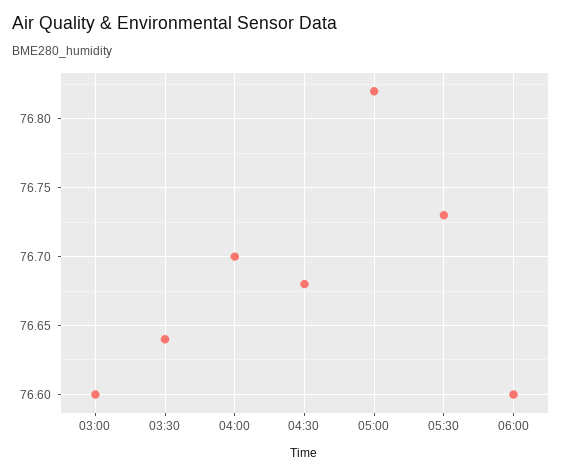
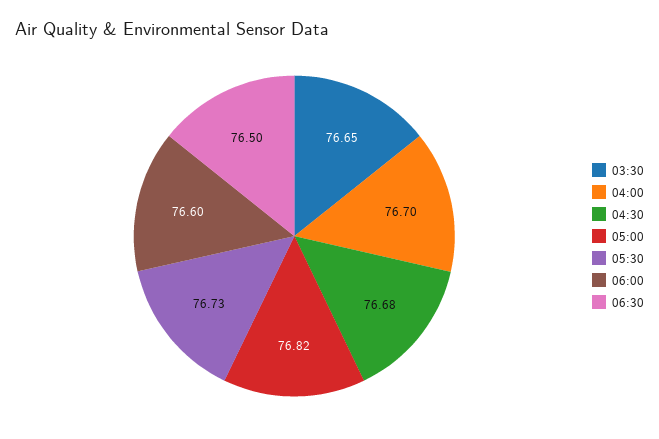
03:00: 76.6 -> none
03:30: 76.64 -> 76.65
06:30: none -> 76.5

